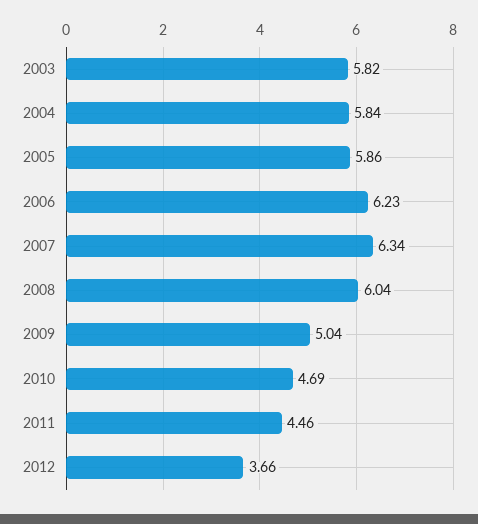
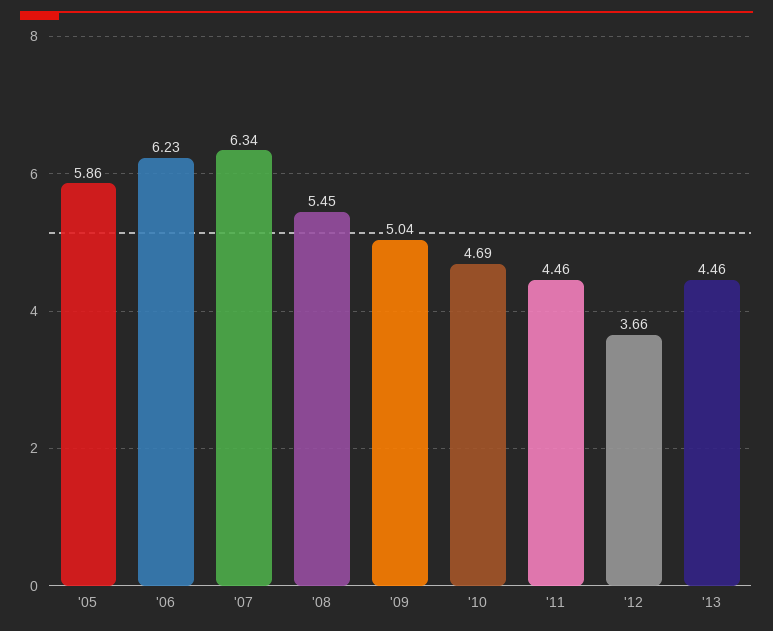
2003: 5.82 -> none
2004: 5.84 -> none
2008: 6.04 -> 5.45
'13: none -> 4.46

